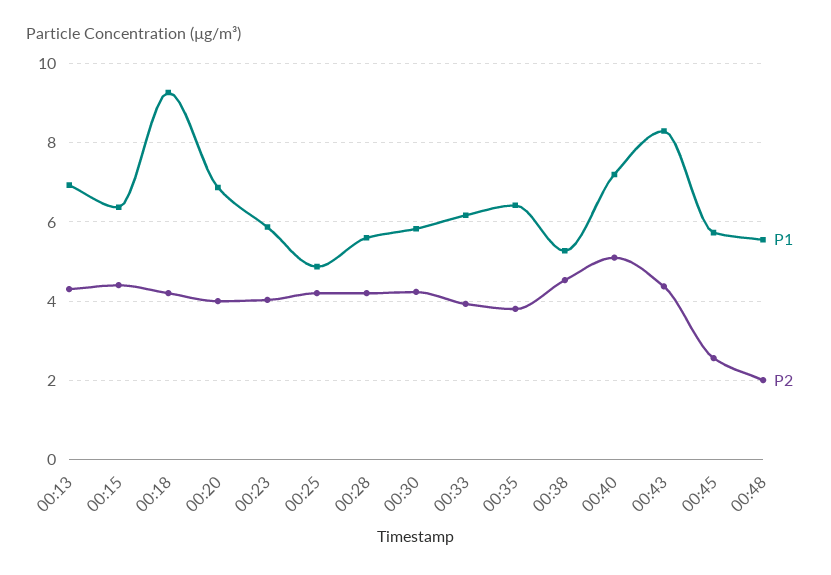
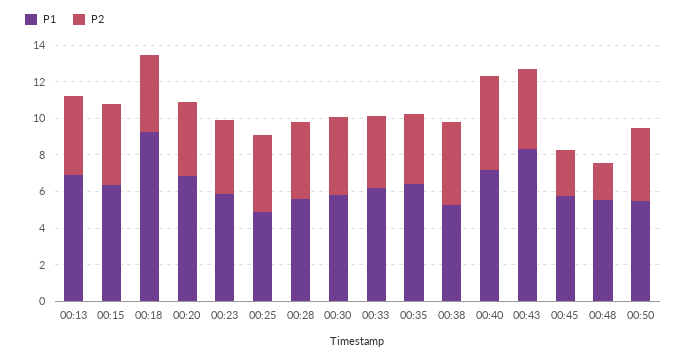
P1, 00:50: none -> 5.5
P2, 00:50: none -> 4

